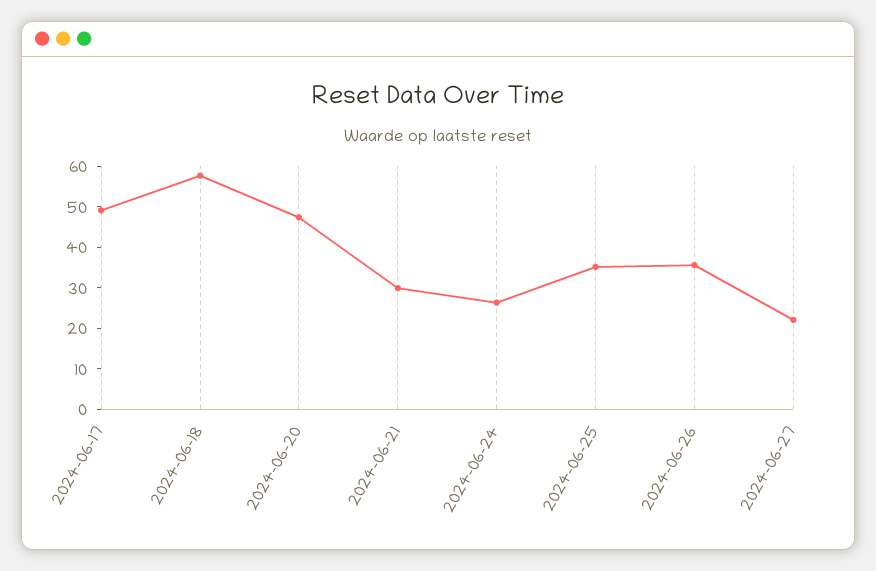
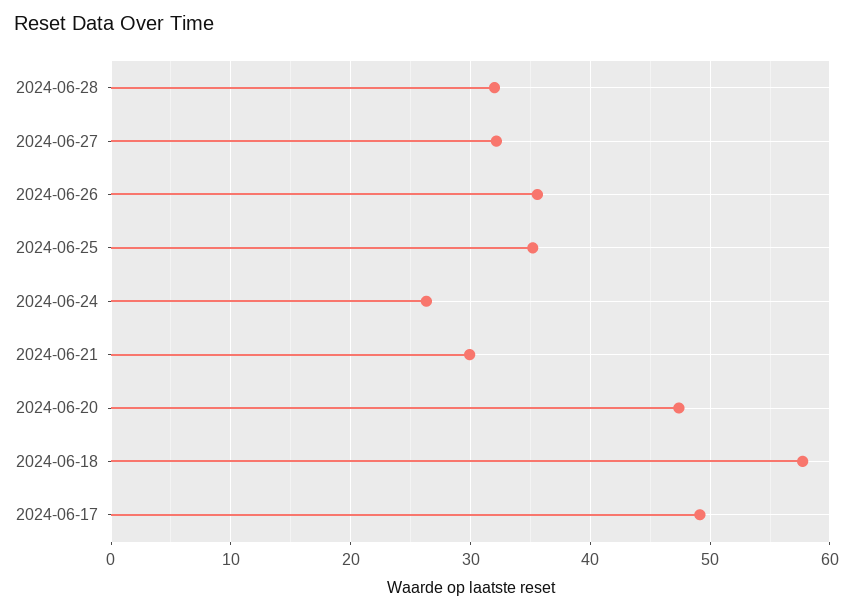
2024-06-27: 22 -> 32
2024-06-28: none -> 32

